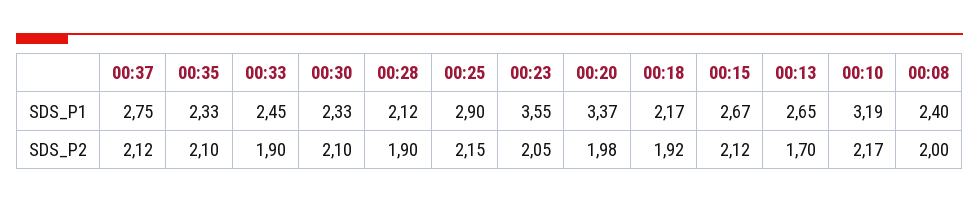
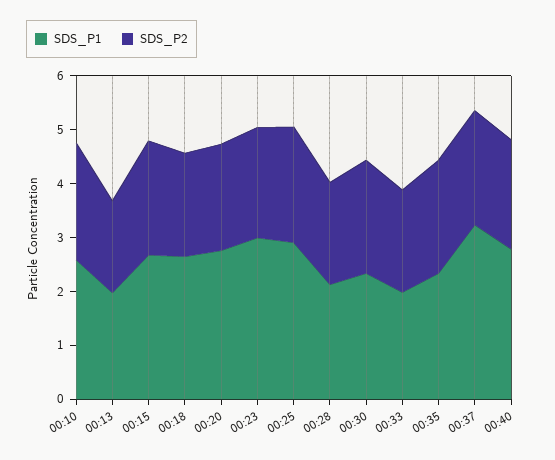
SDS_P1, 00:37: 2.75 -> 3.2
SDS_P1, 00:33: 2.45 -> 2
SDS_P1, 00:23: 3.55 -> 3
SDS_P1, 00:20: 3.37 -> 2.8
SDS_P1, 00:18: 2.17 -> 2.6
SDS_P1, 00:13: 2.65 -> 2
SDS_P1, 00:10: 3.19 -> 2.6
SDS_P1, 00:08: 2.4 -> none
SDS_P2, 00:08: 2 -> none
SDS_P1, 00:40: none -> 2.8
SDS_P2, 00:40: none -> 2

